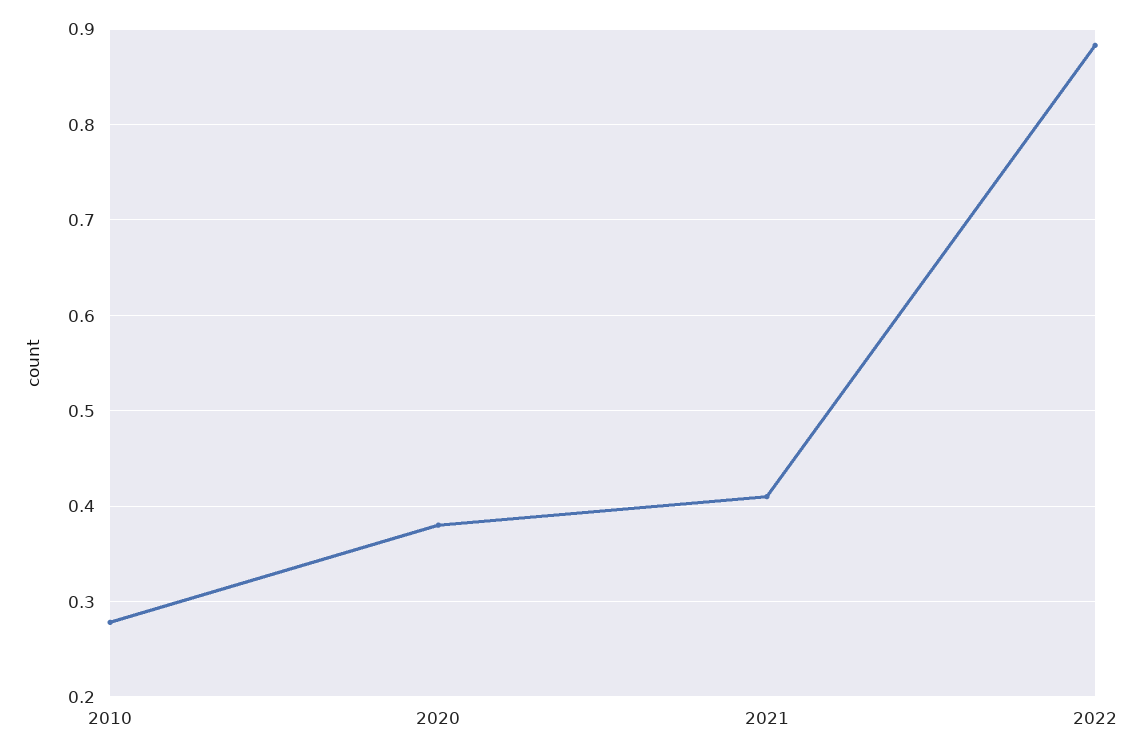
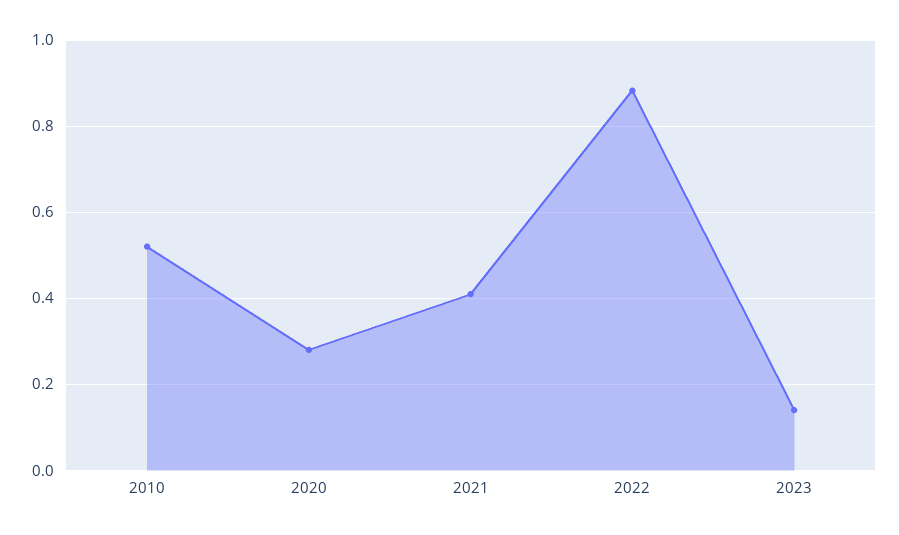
2010: 0.28 -> 0.52
2020: 0.38 -> 0.28
2023: none -> 0.14

